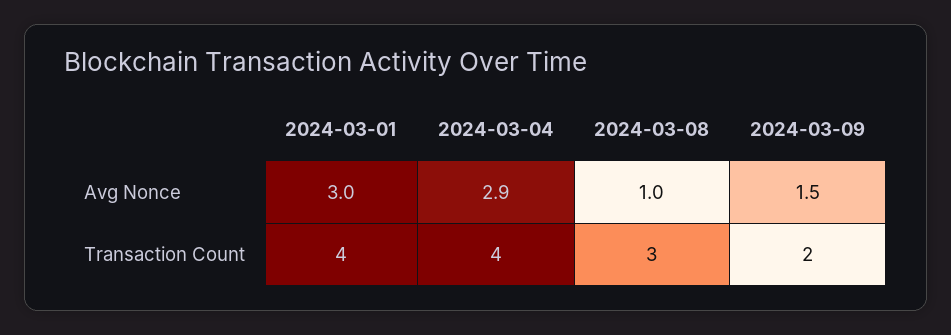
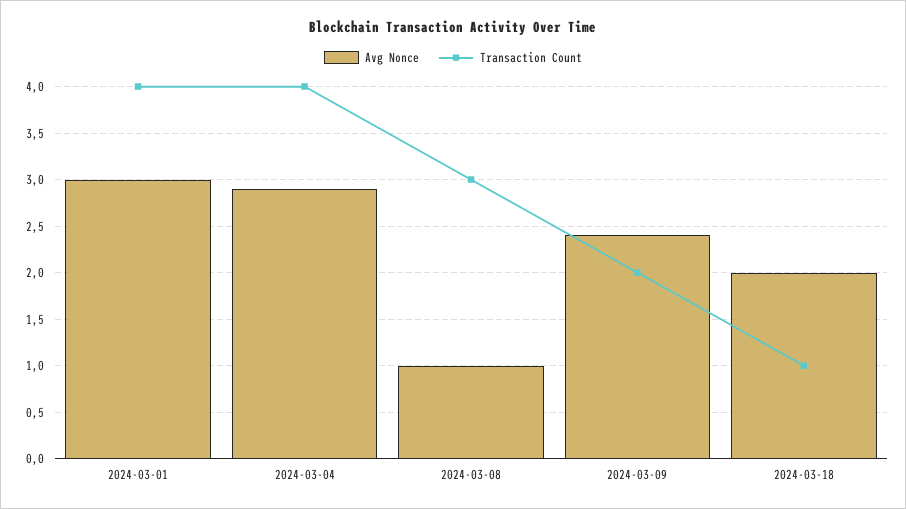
Avg Nonce, 2024-03-09: 1.5 -> 2.4
Avg Nonce, 2024-03-18: none -> 2
Transaction Count, 2024-03-18: none -> 1

